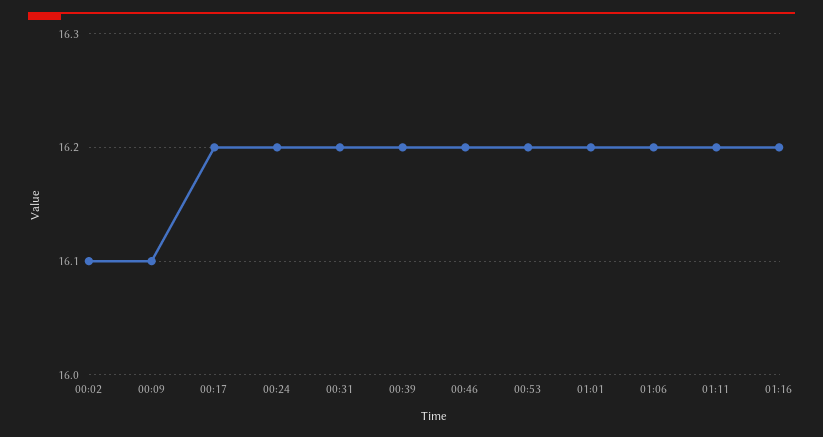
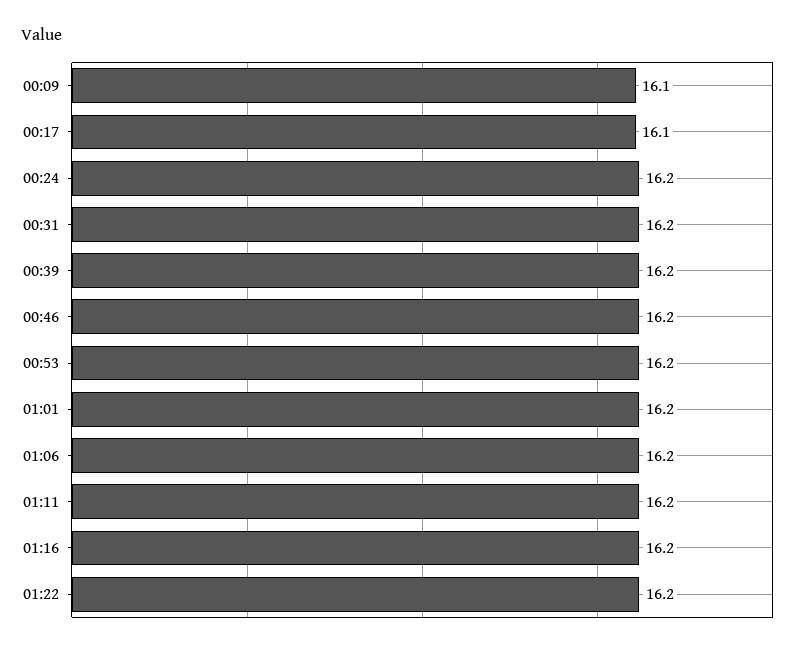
00:02: 16.1 -> none
00:17: 16.2 -> 16.1
01:22: none -> 16.2

